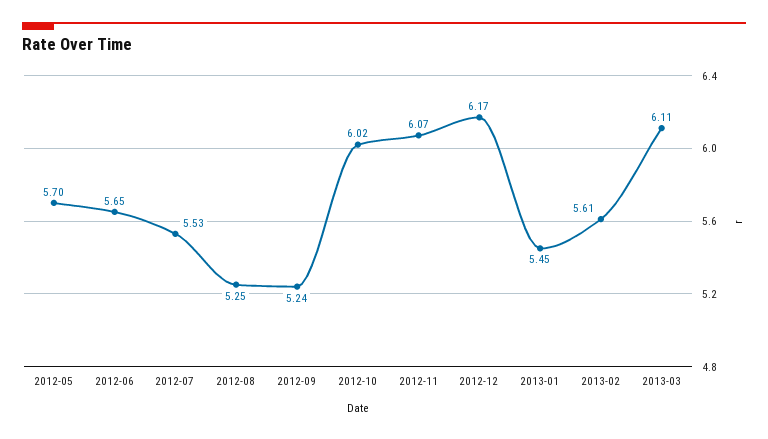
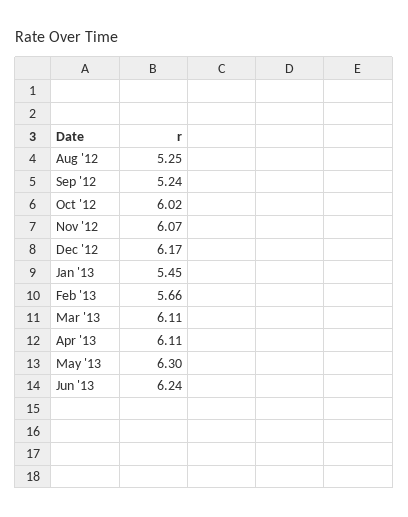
2012-05: 5.7 -> none
2012-06: 5.65 -> none
2012-07: 5.53 -> none
2013-02: 5.61 -> 5.66
Apr '13: none -> 6.11
May '13: none -> 6.3
Jun '13: none -> 6.24

